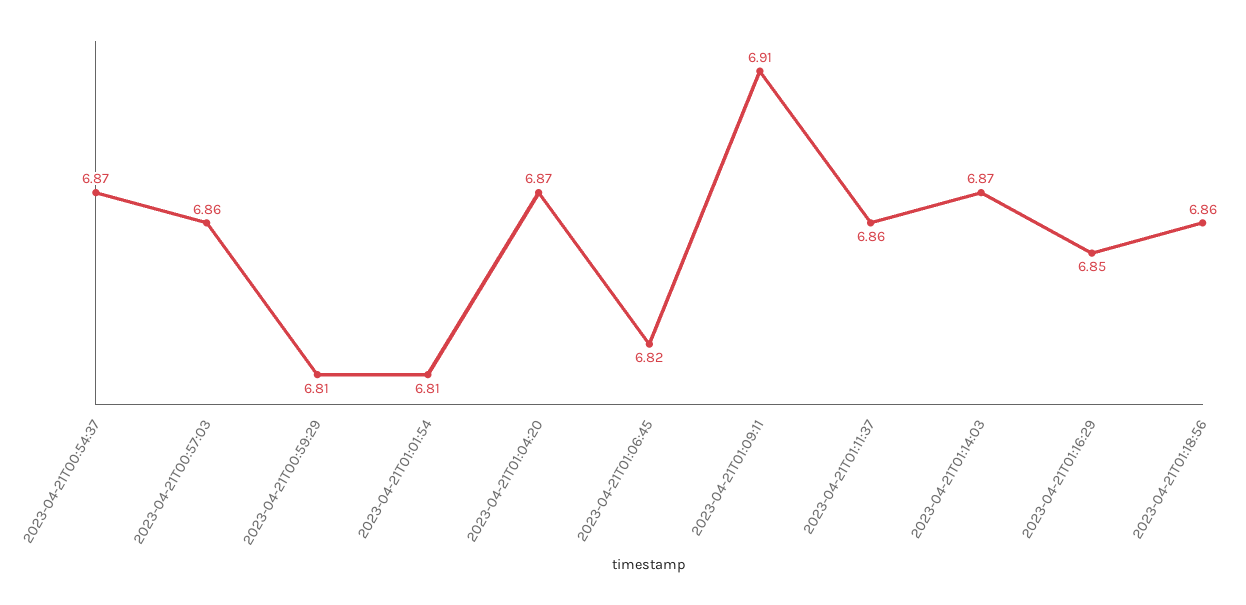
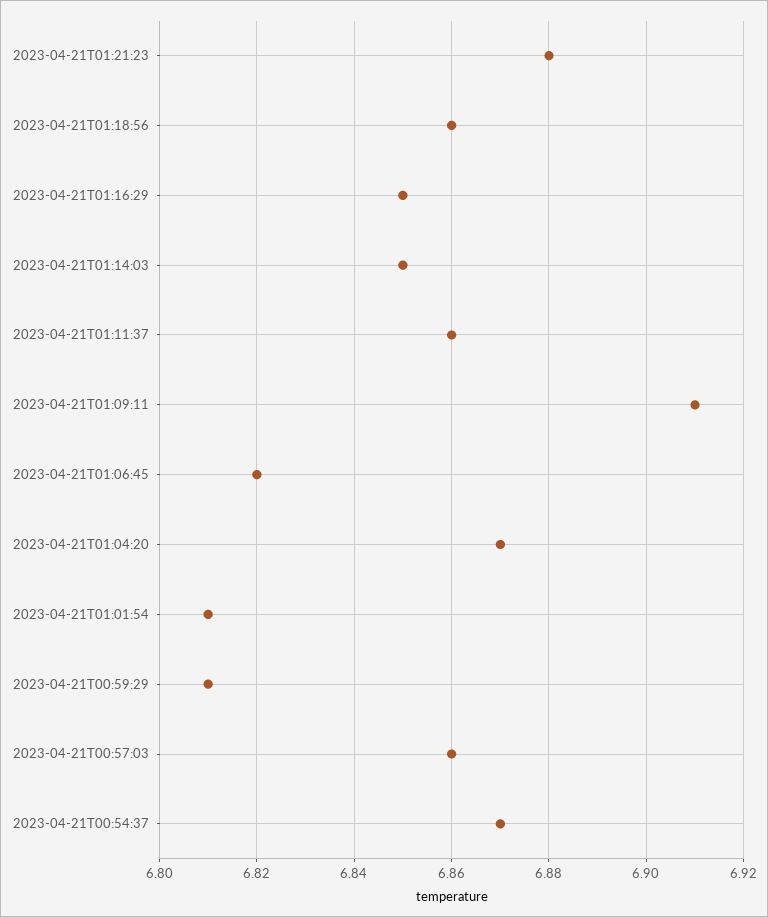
2023-04-21T01:14:03: 6.87 -> 6.85
2023-04-21T01:21:23: none -> 6.88

